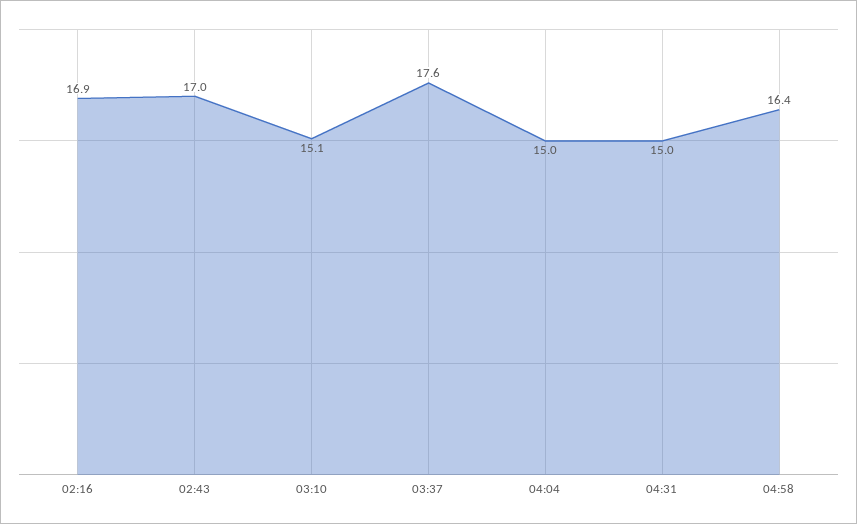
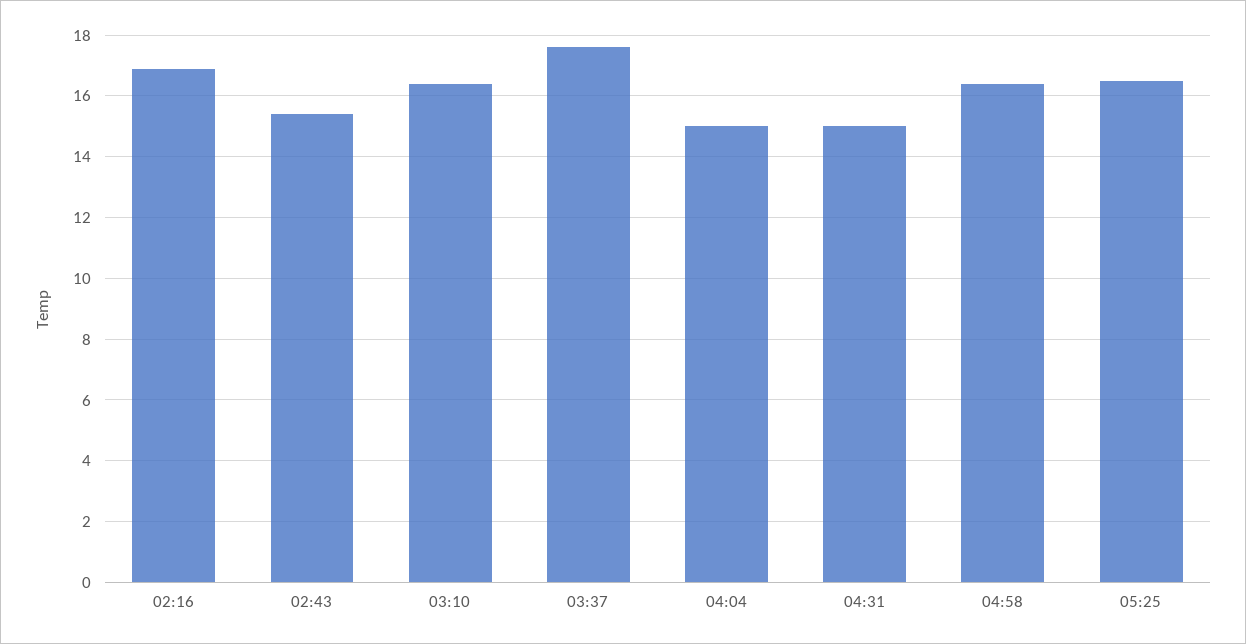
02:43: 17 -> 15.5
03:10: 15.1 -> 16.5
05:25: none -> 16.5

